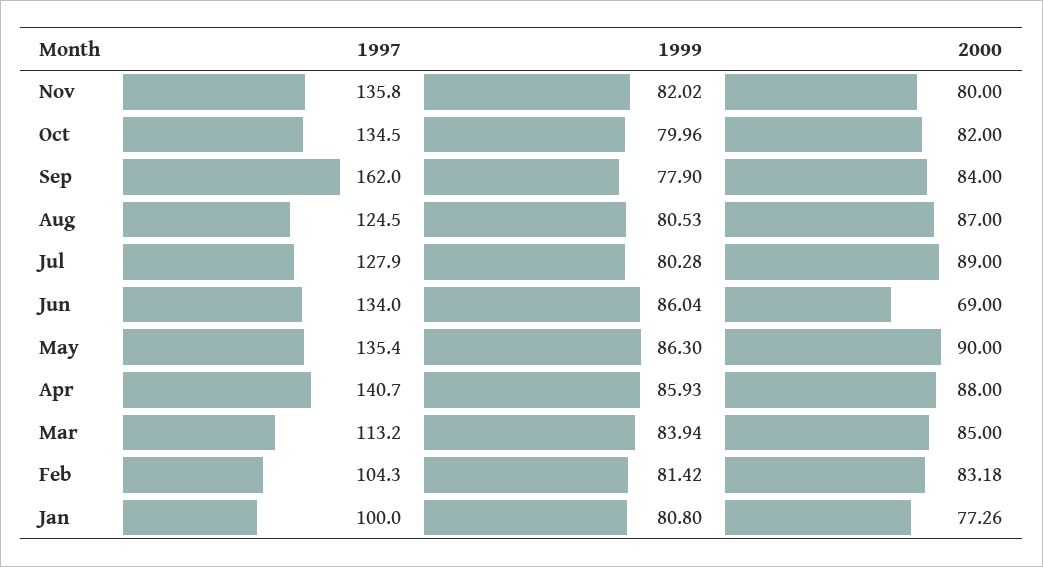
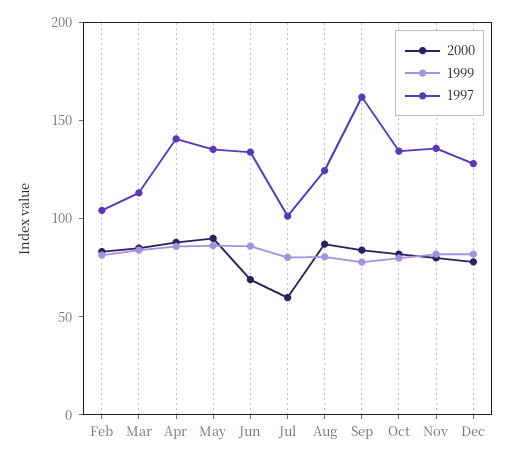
1997, Jul: 127.9 -> 100
2000, Jul: 89 -> 60
1997, Jan: 100 -> none
1999, Jan: 80.8 -> none
2000, Jan: 77.26 -> none
2000, Dec: none -> 80
1999, Dec: none -> 80
1997, Dec: none -> 130

